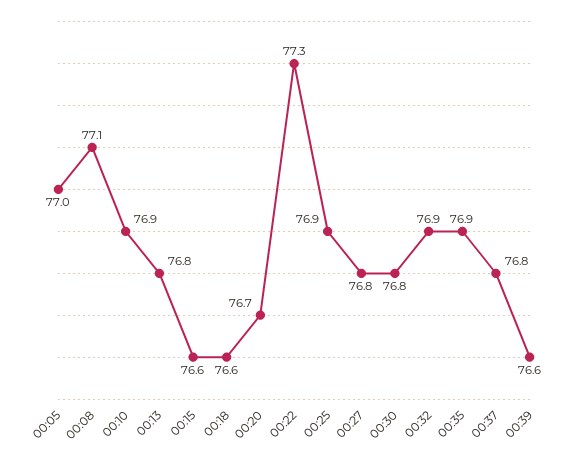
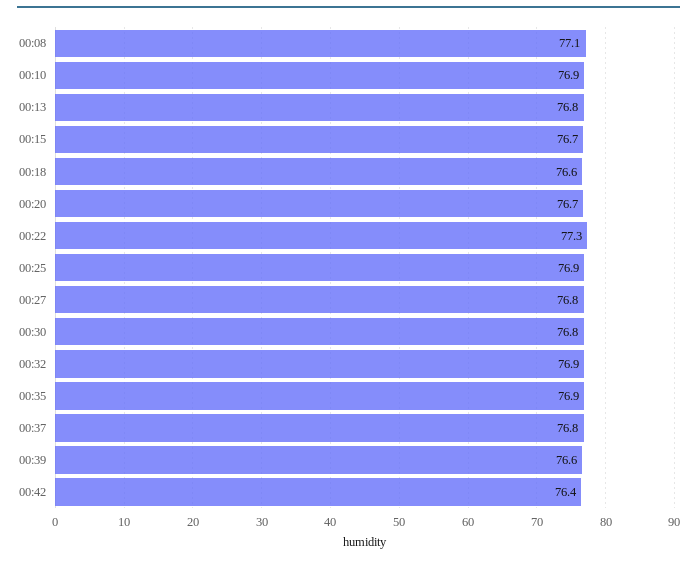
00:05: 77 -> none
00:15: 76.6 -> 76.7
00:42: none -> 76.4

